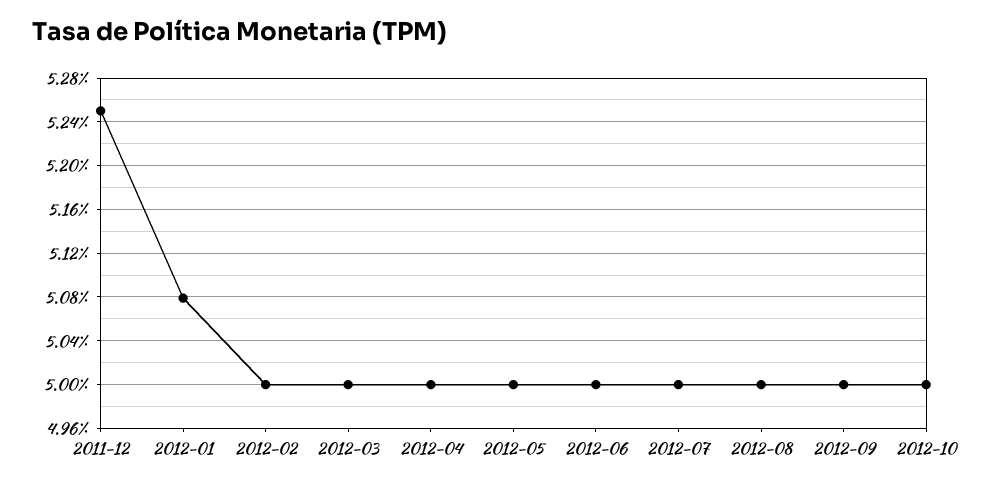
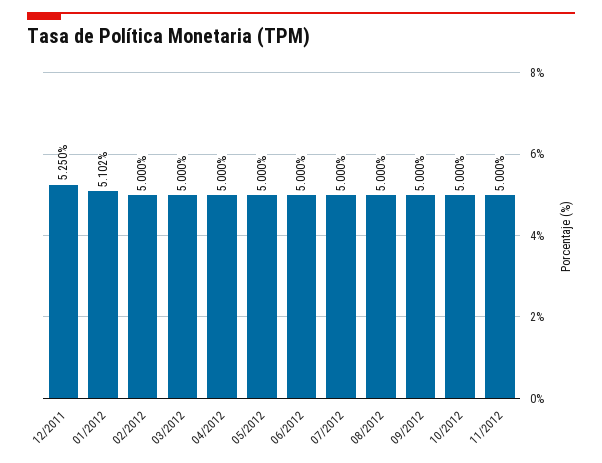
2012-01: 5.08 -> 5.102
11/2012: none -> 5

